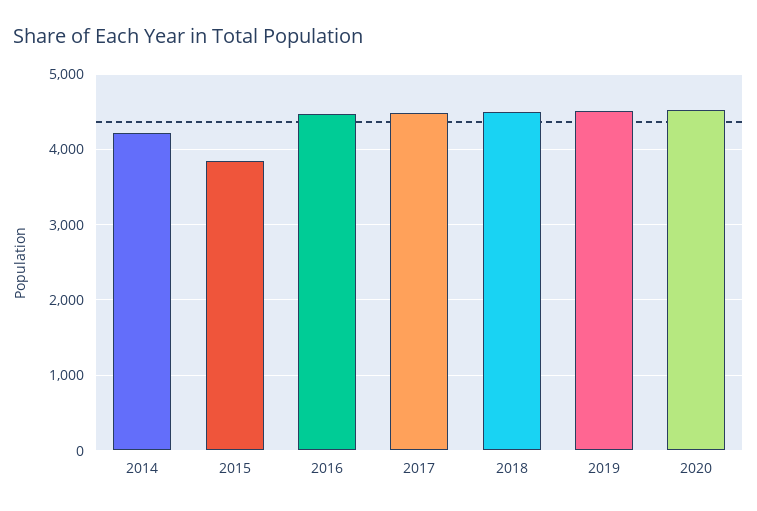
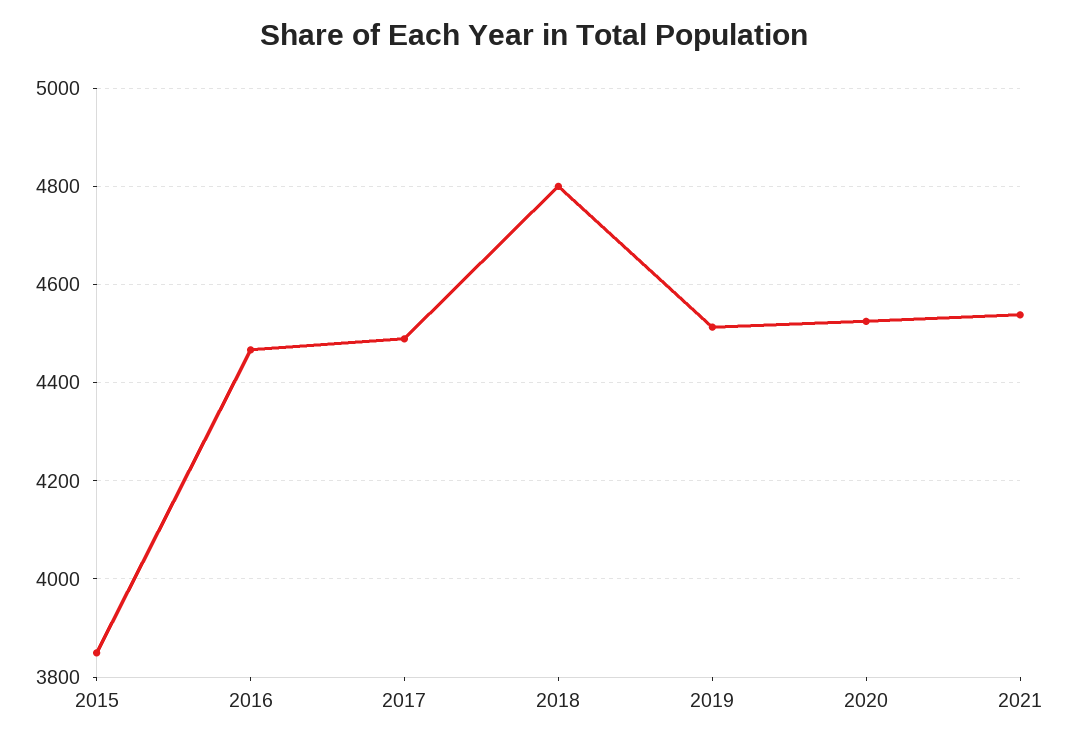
2014: 4200 -> none
2018: 4500 -> 4800
2021: none -> 4540

